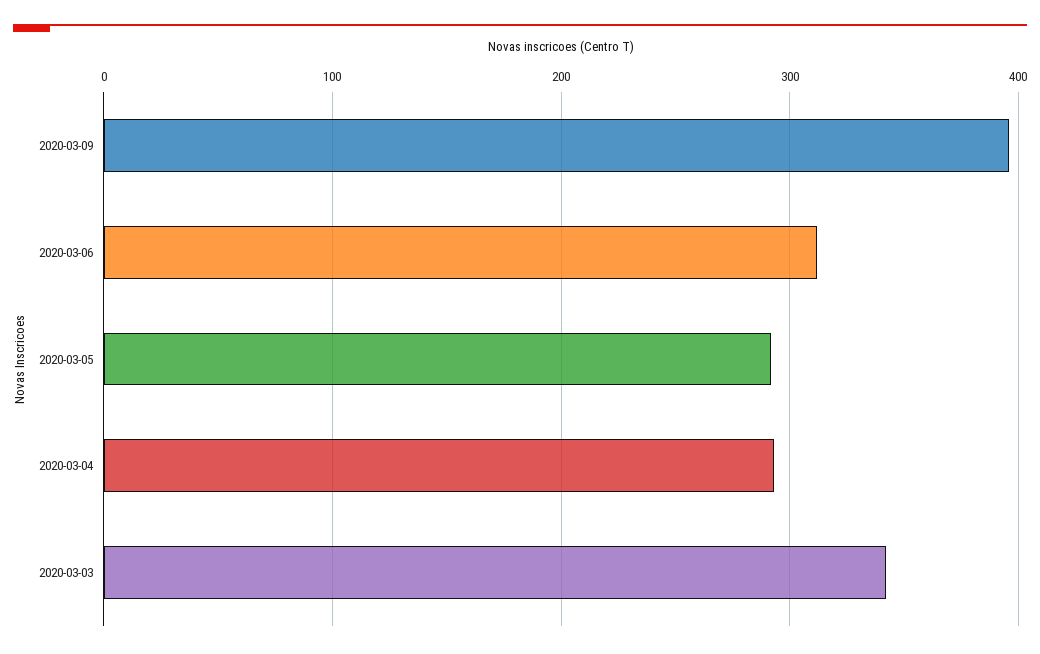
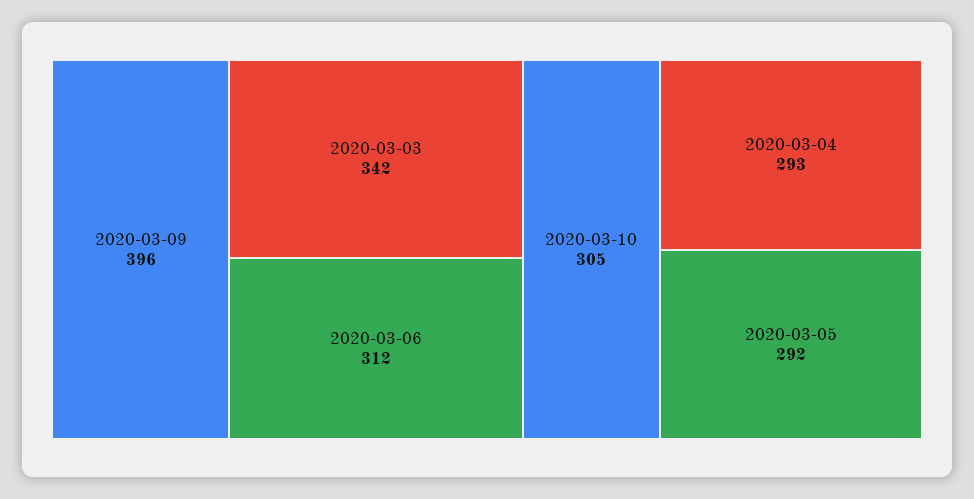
2020-03-10: none -> 305

